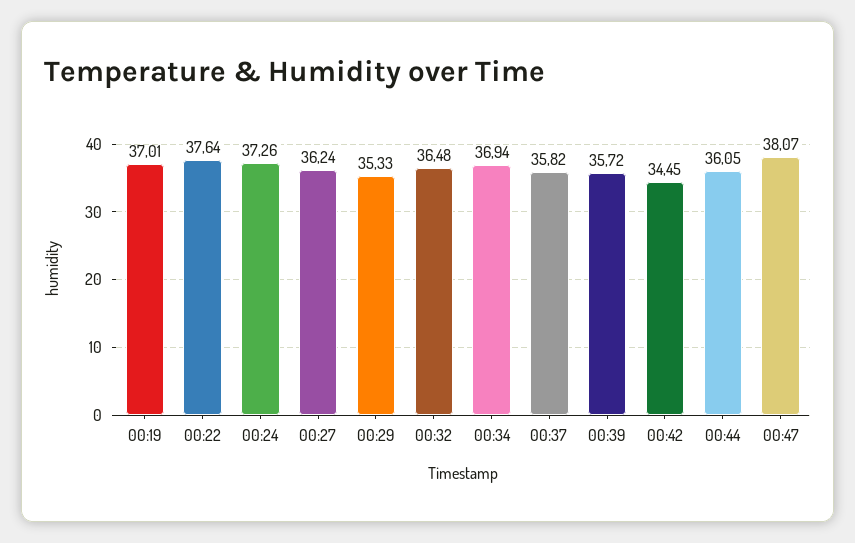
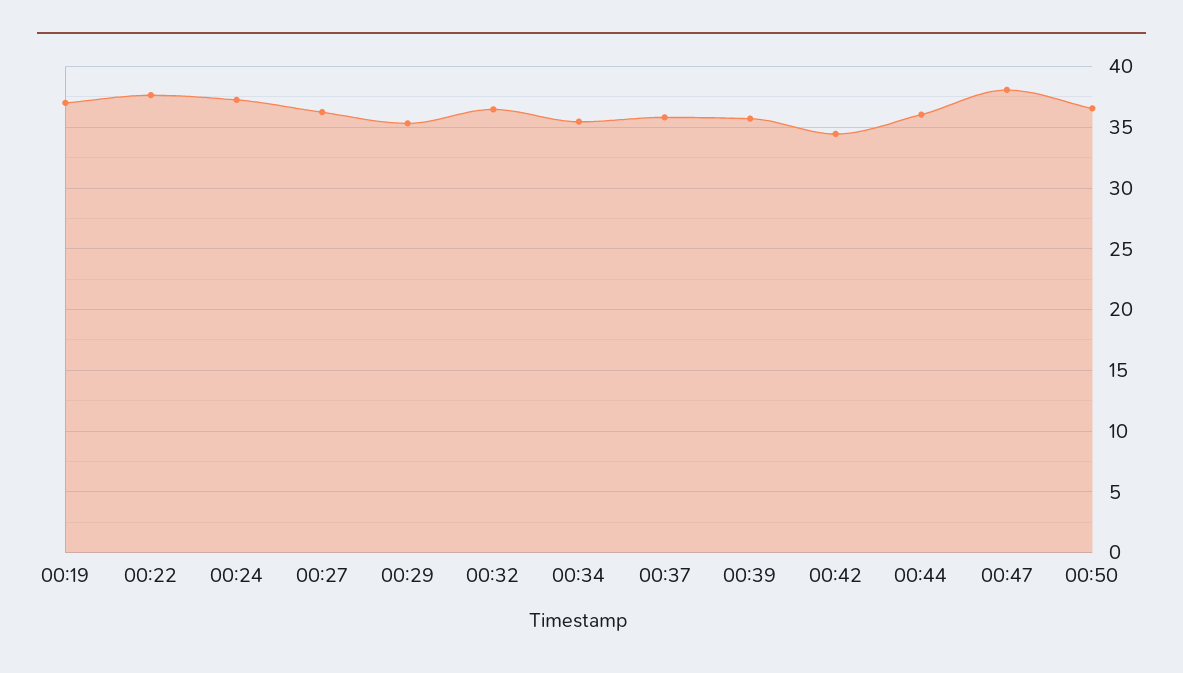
00:34: 36.94 -> 35.5
00:50: none -> 36.5

